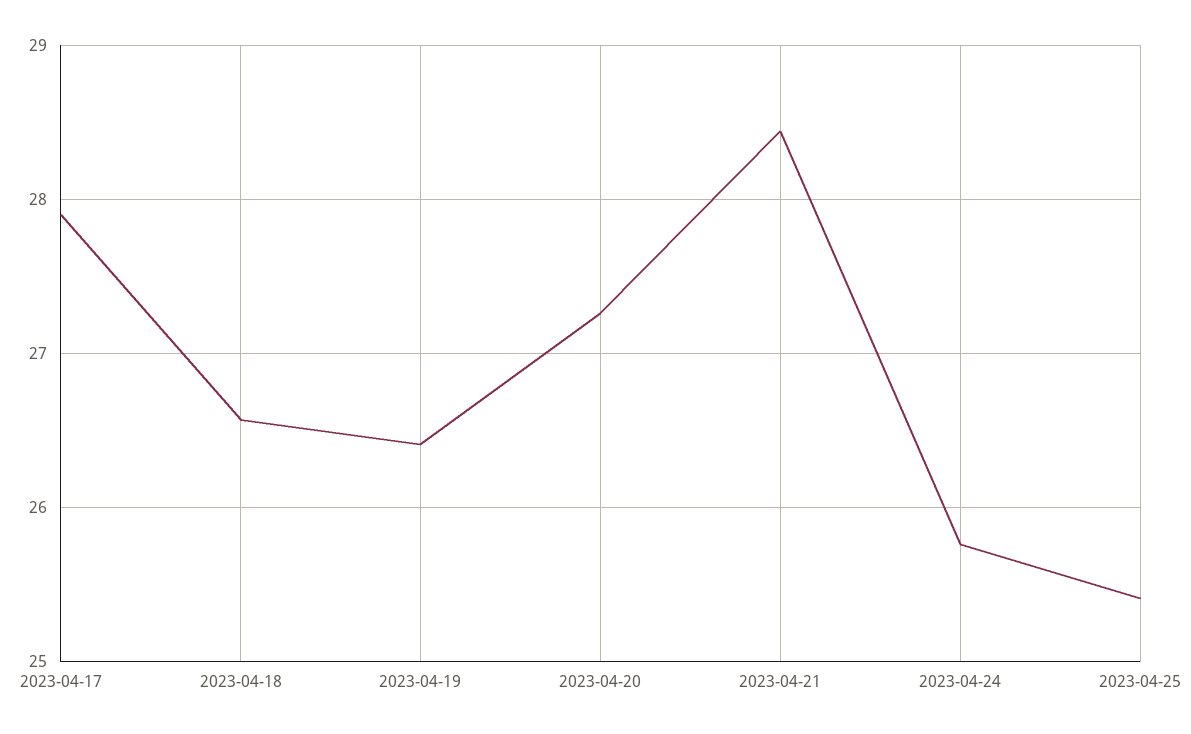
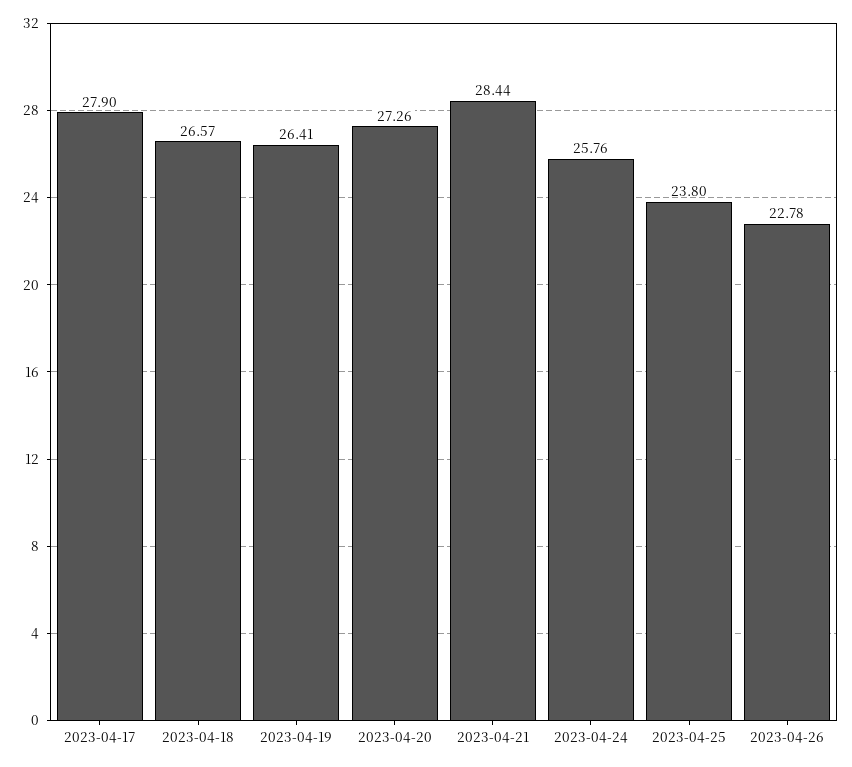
2023-04-25: 25.4 -> 23.8
2023-04-26: none -> 22.78

